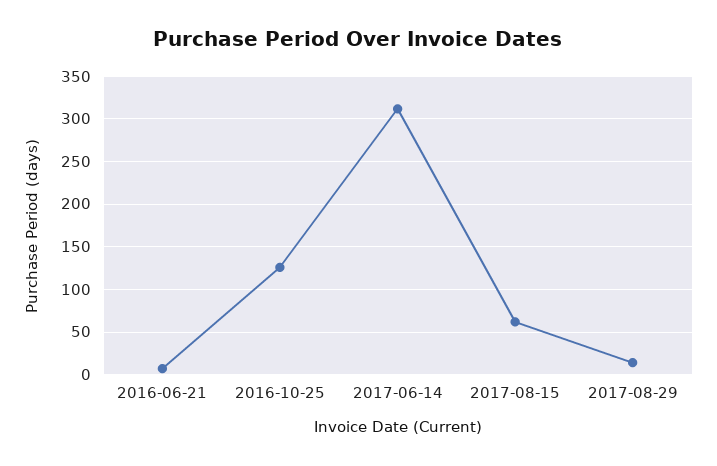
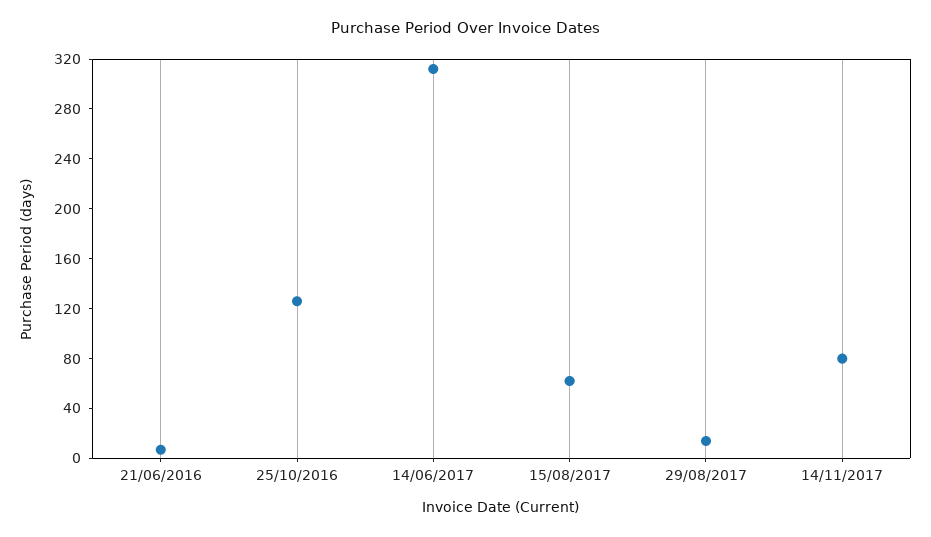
14/11/2017: none -> 80

